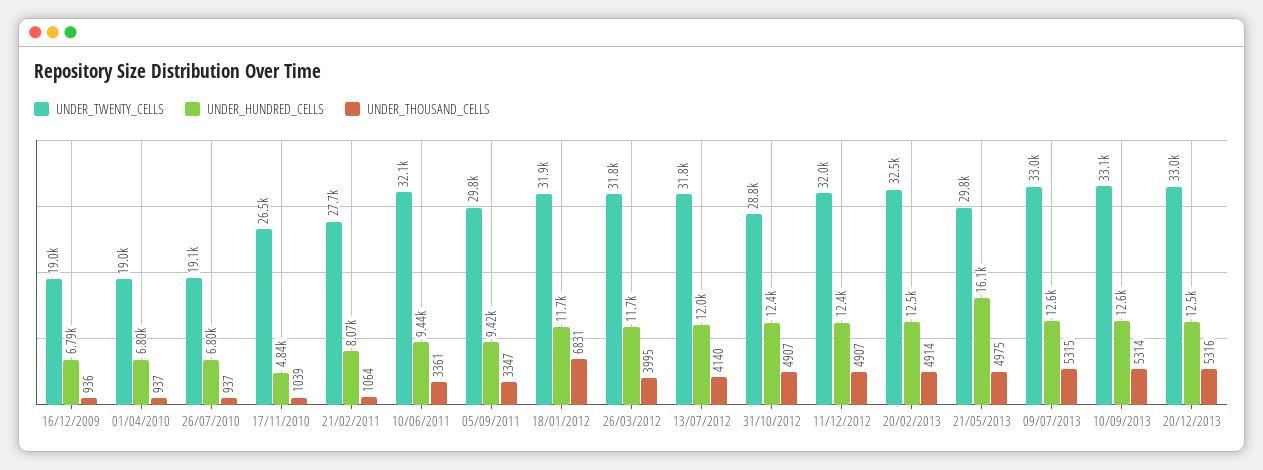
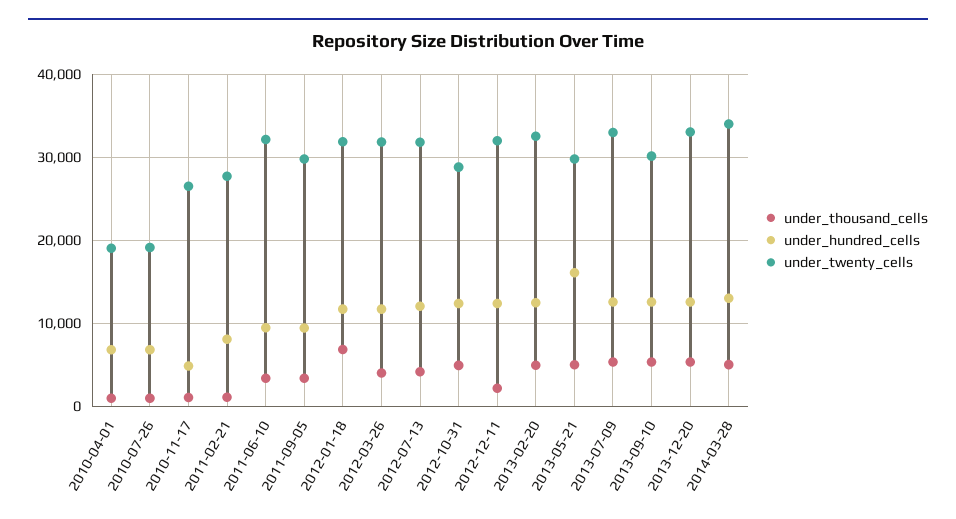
UNDER_TWENTY_CELLS, 16/12/2009: 19000 -> none
UNDER_HUNDRED_CELLS, 16/12/2009: 6790 -> none
UNDER_THOUSAND_CELLS, 16/12/2009: 936 -> none
UNDER_THOUSAND_CELLS, 11/12/2012: 4907 -> 2000
UNDER_TWENTY_CELLS, 10/09/2013: 33100 -> 30000
UNDER_THOUSAND_CELLS, 2014-03-28: none -> 5000
UNDER_HUNDRED_CELLS, 2014-03-28: none -> 13000
UNDER_TWENTY_CELLS, 2014-03-28: none -> 34000

